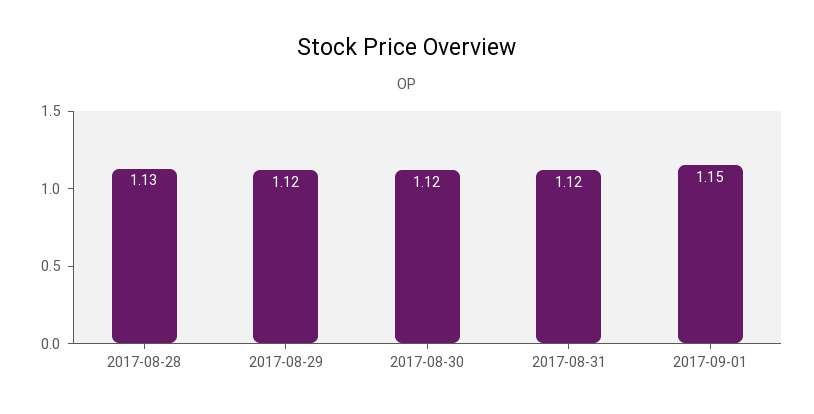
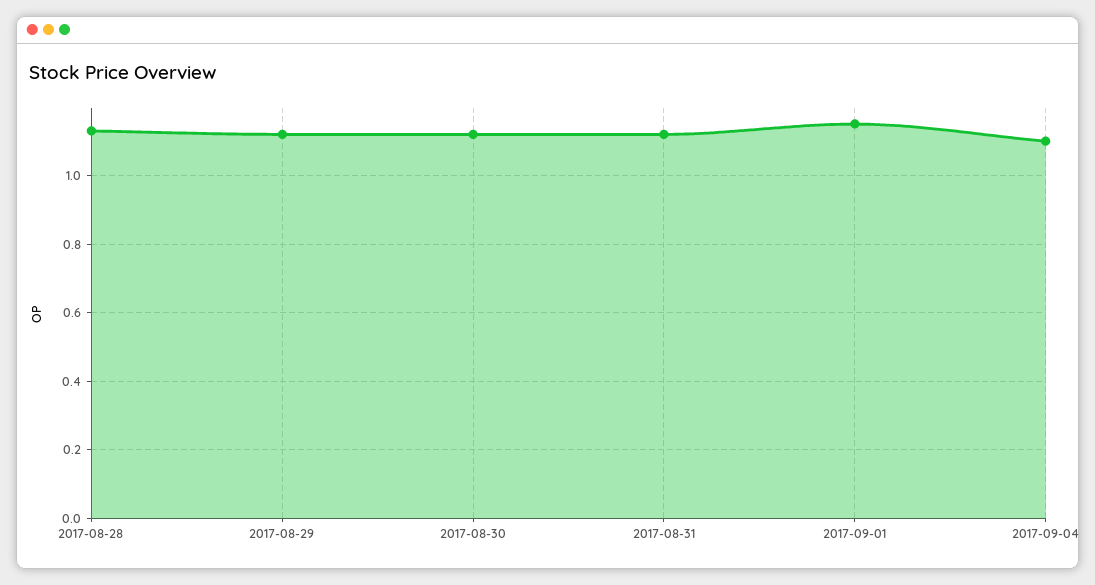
2017-09-04: none -> 1.1

